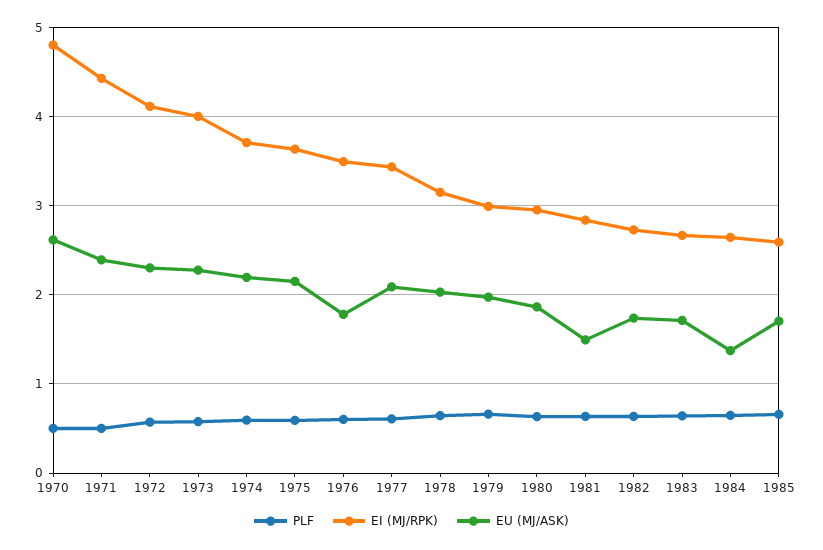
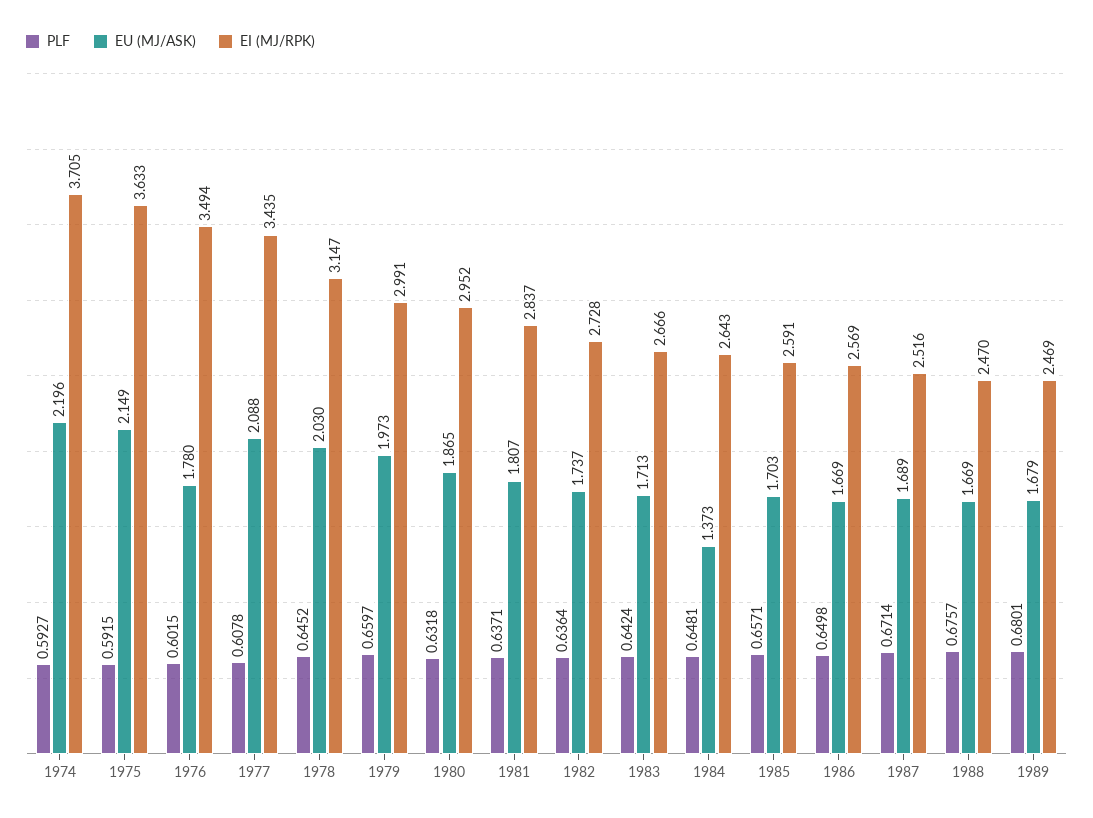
PLF, 1970: 0.5 -> none
EI (MJ/RPK), 1970: 4.8 -> none
EU (MJ/ASK), 1970: 2.6 -> none
PLF, 1971: 0.5 -> none
EI (MJ/RPK), 1971: 4.4 -> none
EU (MJ/ASK), 1971: 2.4 -> none
PLF, 1972: 0.6 -> none
EI (MJ/RPK), 1972: 4.1 -> none
EU (MJ/ASK), 1972: 2.3 -> none
PLF, 1973: 0.6 -> none
EI (MJ/RPK), 1973: 4 -> none
EU (MJ/ASK), 1973: 2.3 -> none
EU (MJ/ASK), 1981: 1.5 -> 1.807
PLF, 1986: none -> 0.6498
EU (MJ/ASK), 1986: none -> 1.669
EI (MJ/RPK), 1986: none -> 2.569
PLF, 1987: none -> 0.6714
EU (MJ/ASK), 1987: none -> 1.689
EI (MJ/RPK), 1987: none -> 2.516
PLF, 1988: none -> 0.6757
EU (MJ/ASK), 1988: none -> 1.669
EI (MJ/RPK), 1988: none -> 2.47
PLF, 1989: none -> 0.6801
EU (MJ/ASK), 1989: none -> 1.679
EI (MJ/RPK), 1989: none -> 2.469

